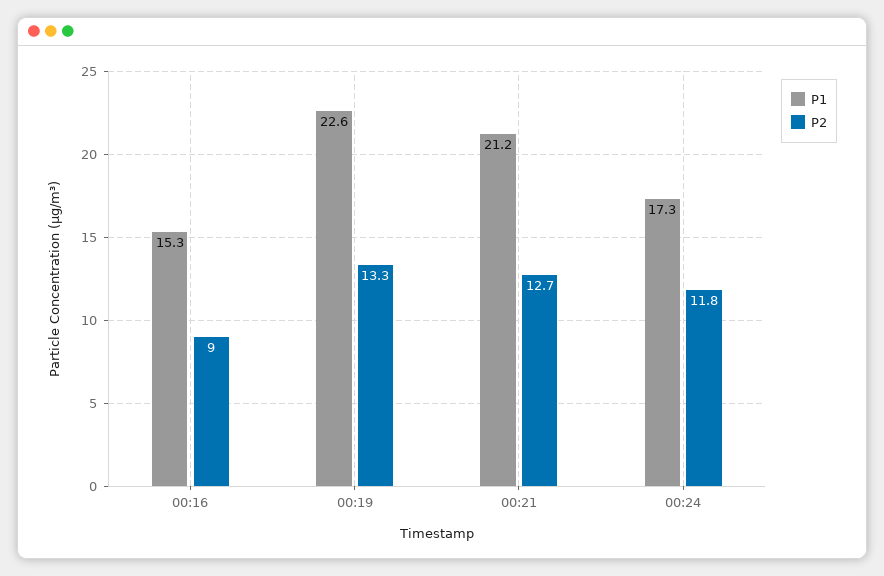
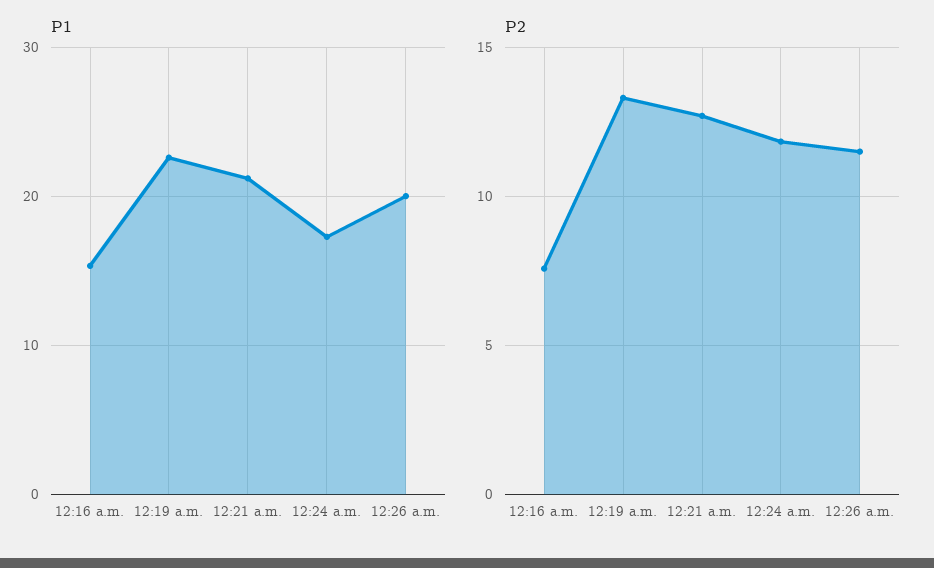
P2, 00:16: 9 -> 7.5
P1, 12:26 a.m.: none -> 20
P2, 12:26 a.m.: none -> 11.5

